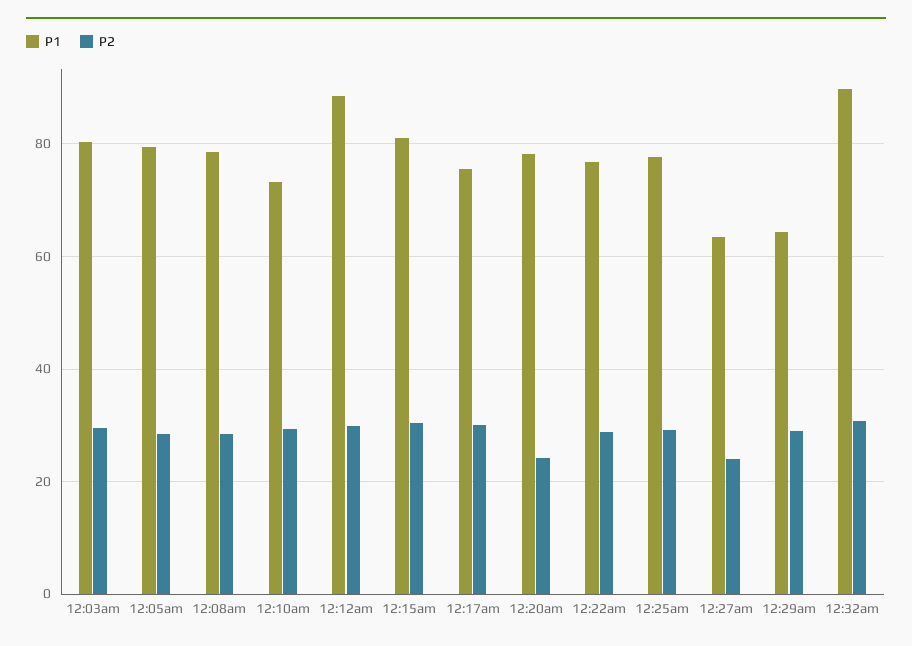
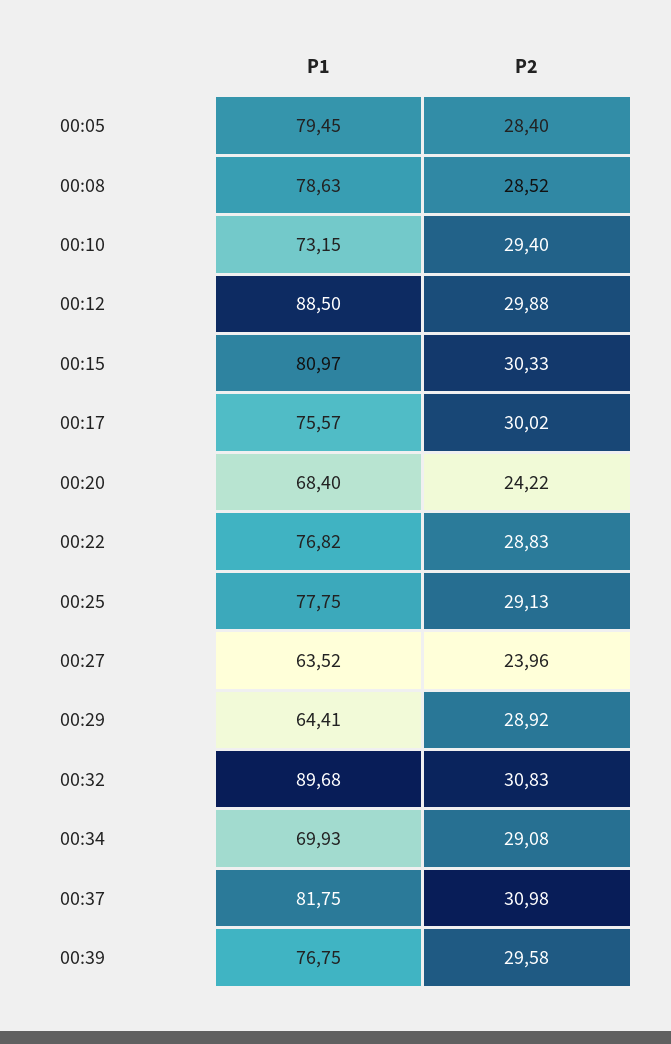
P1, 12:03am: 80 -> none
P2, 12:03am: 30 -> none
P1, 12:20am: 78 -> 68.4
P1, 00:34: none -> 69.93
P2, 00:34: none -> 29.08
P1, 00:37: none -> 81.75
P2, 00:37: none -> 30.98
P1, 00:39: none -> 76.75
P2, 00:39: none -> 29.58

